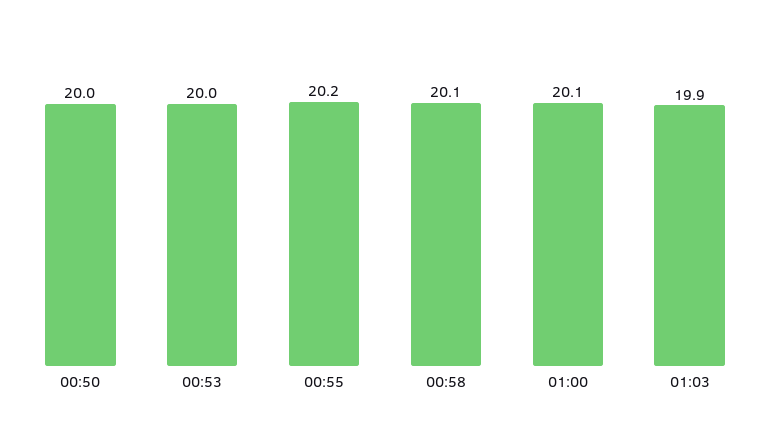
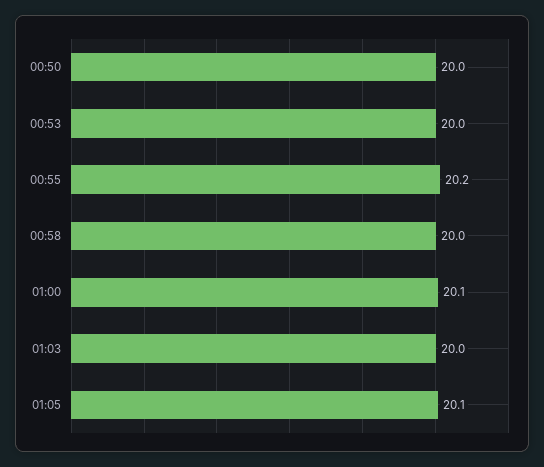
00:58: 20.1 -> 20
01:03: 19.9 -> 20
01:05: none -> 20.1

